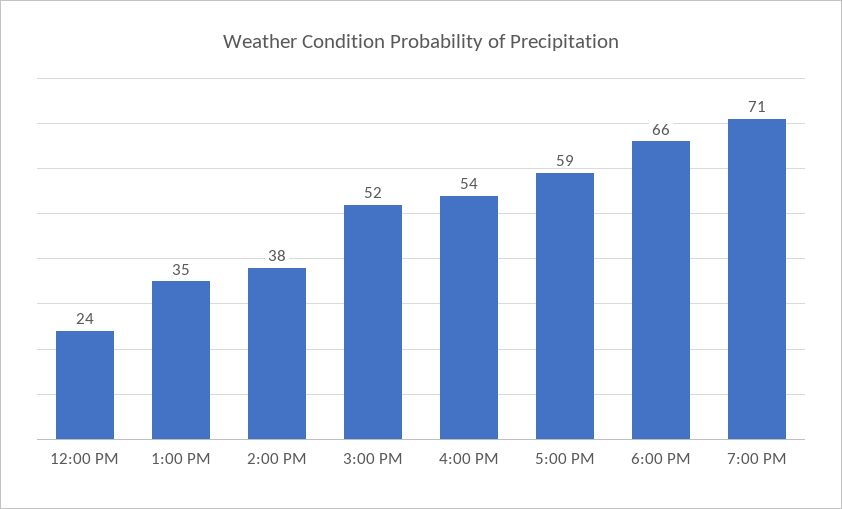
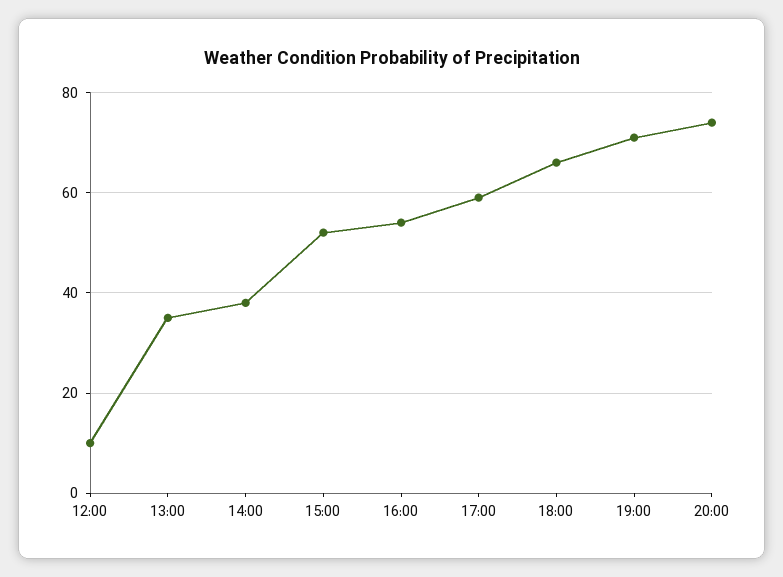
12:00 PM: 24 -> 10
20:00: none -> 75

